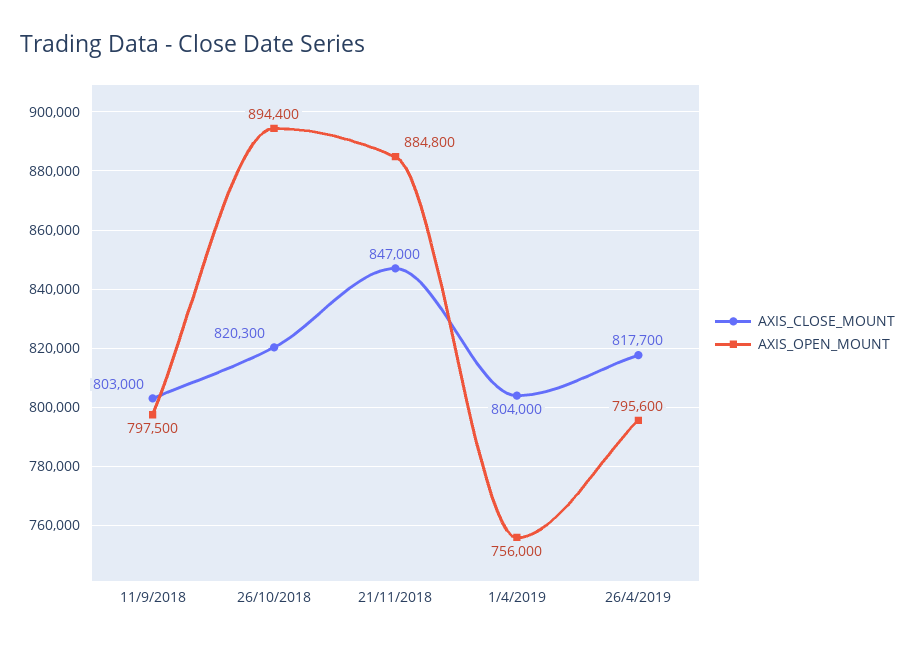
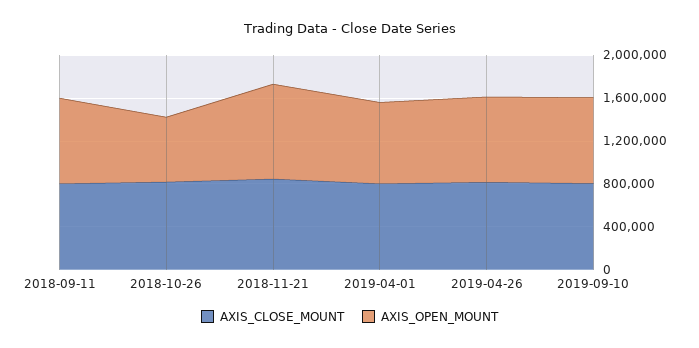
AXIS_OPEN_MOUNT, 26/10/2018: 894400 -> 600000
AXIS_CLOSE_MOUNT, 2019-09-10: none -> 800000
AXIS_OPEN_MOUNT, 2019-09-10: none -> 800000

